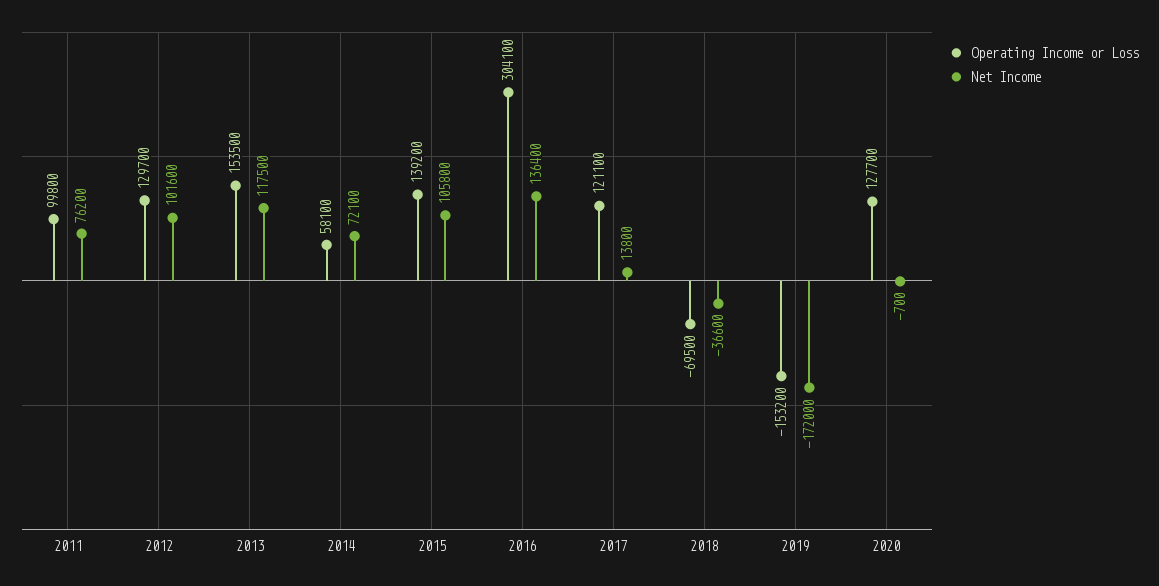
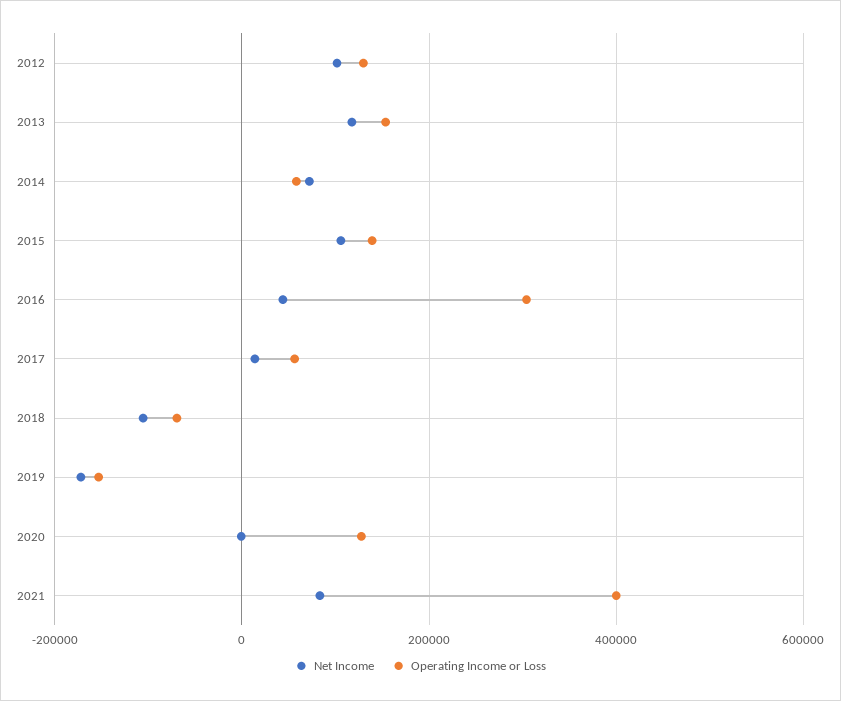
Operating Income or Loss, 2011: 99800 -> none
Net Income, 2011: 76200 -> none
Net Income, 2016: 136400 -> 40000
Operating Income or Loss, 2017: 121100 -> 60000
Net Income, 2018: -36600 -> -100000
Net Income, 2021: none -> 80000
Operating Income or Loss, 2021: none -> 400000

